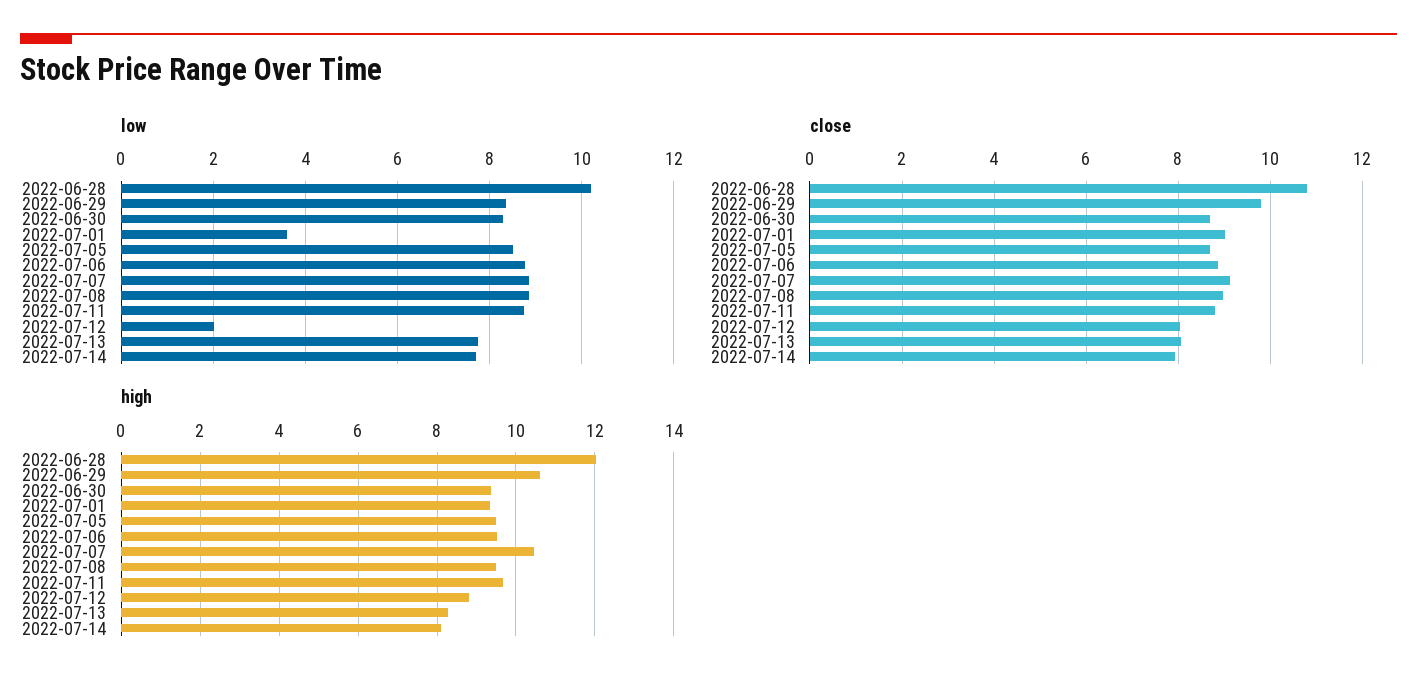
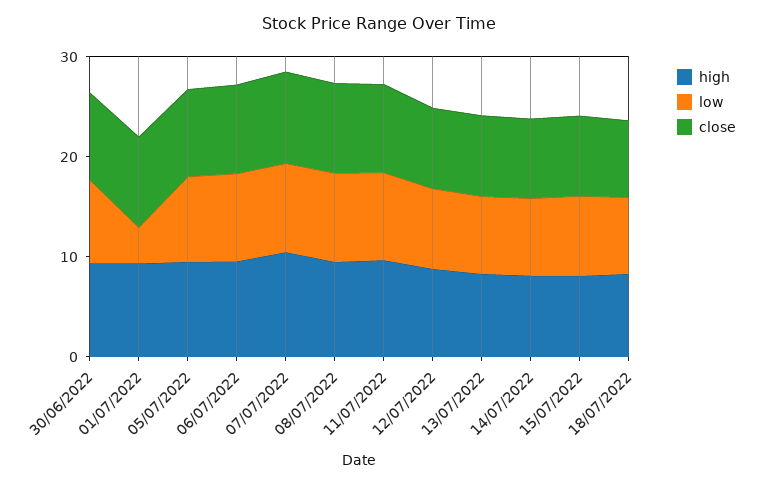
low, 2022-06-28: 10.2 -> none
low, 2022-06-29: 8.4 -> none
low, 2022-07-12: 2 -> 8
close, 2022-06-28: 10.8 -> none
close, 2022-06-29: 9.8 -> none
high, 2022-06-28: 12 -> none
high, 2022-06-29: 10.6 -> none
high, 15/07/2022: none -> 8
low, 15/07/2022: none -> 8
close, 15/07/2022: none -> 8
high, 18/07/2022: none -> 8
low, 18/07/2022: none -> 8
close, 18/07/2022: none -> 8

